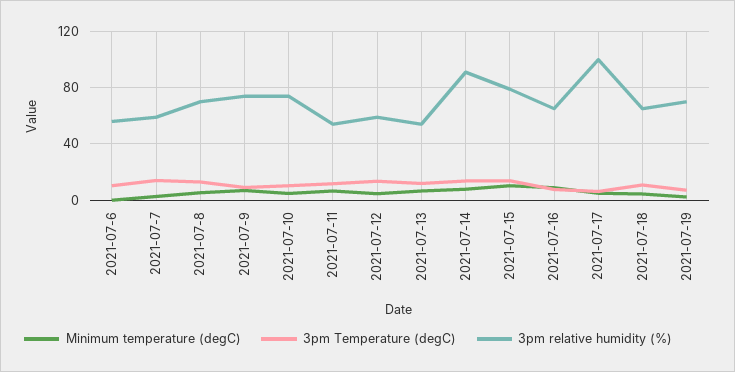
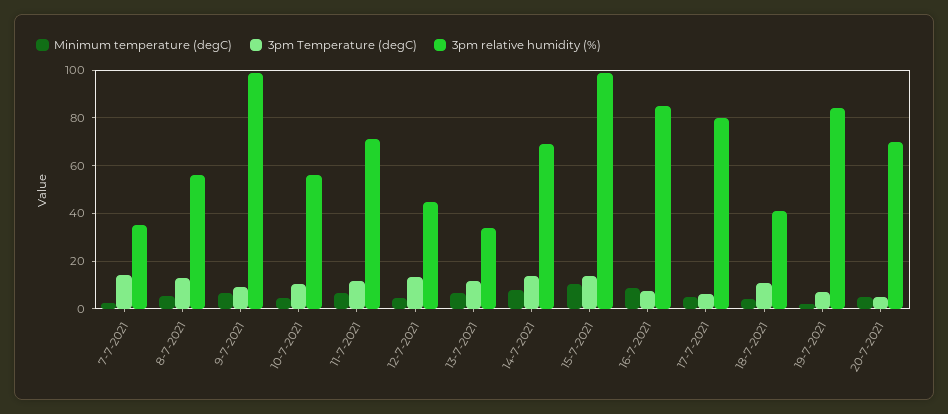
Minimum temperature (degC), 2021-07-6: 0 -> none
3pm Temperature (degC), 2021-07-6: 10 -> none
3pm relative humidity (%), 2021-07-6: 55 -> none
3pm relative humidity (%), 2021-07-7: 60 -> 35
3pm relative humidity (%), 2021-07-8: 70 -> 55
3pm relative humidity (%), 2021-07-9: 75 -> 100
3pm relative humidity (%), 2021-07-10: 75 -> 55
3pm relative humidity (%), 2021-07-11: 55 -> 70
3pm relative humidity (%), 2021-07-12: 60 -> 45
3pm relative humidity (%), 2021-07-13: 55 -> 35
3pm relative humidity (%), 2021-07-14: 90 -> 70
3pm relative humidity (%), 2021-07-15: 80 -> 100
3pm relative humidity (%), 2021-07-16: 65 -> 85
3pm relative humidity (%), 2021-07-17: 100 -> 80
3pm relative humidity (%), 2021-07-18: 65 -> 40
3pm relative humidity (%), 2021-07-19: 70 -> 85
Minimum temperature (degC), 20-7-2021: none -> 5
3pm Temperature (degC), 20-7-2021: none -> 5
3pm relative humidity (%), 20-7-2021: none -> 70

